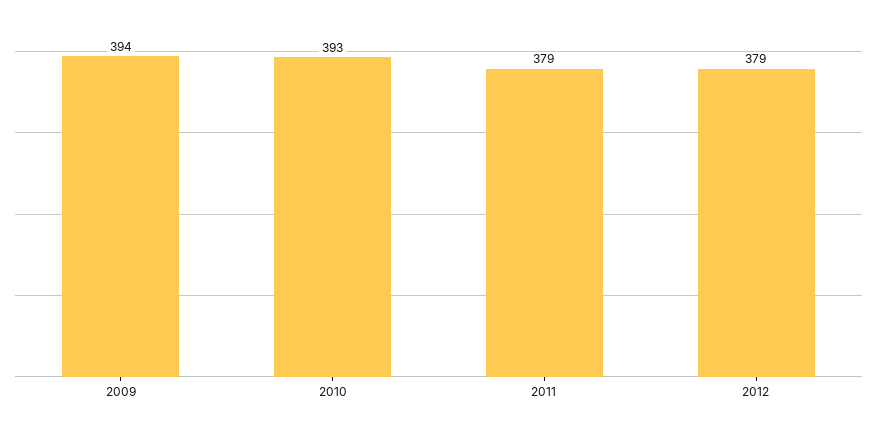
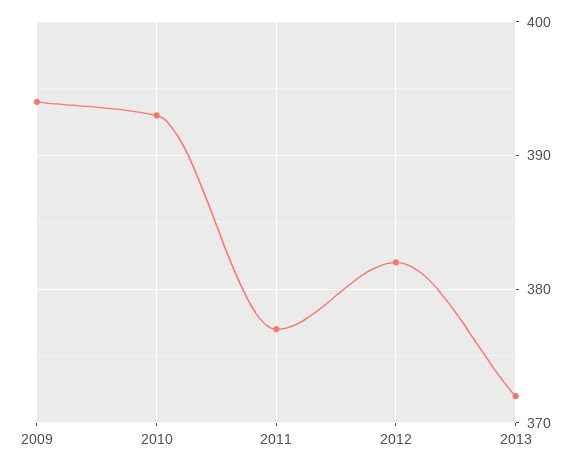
2011: 379 -> 377
2012: 379 -> 382
2013: none -> 372

